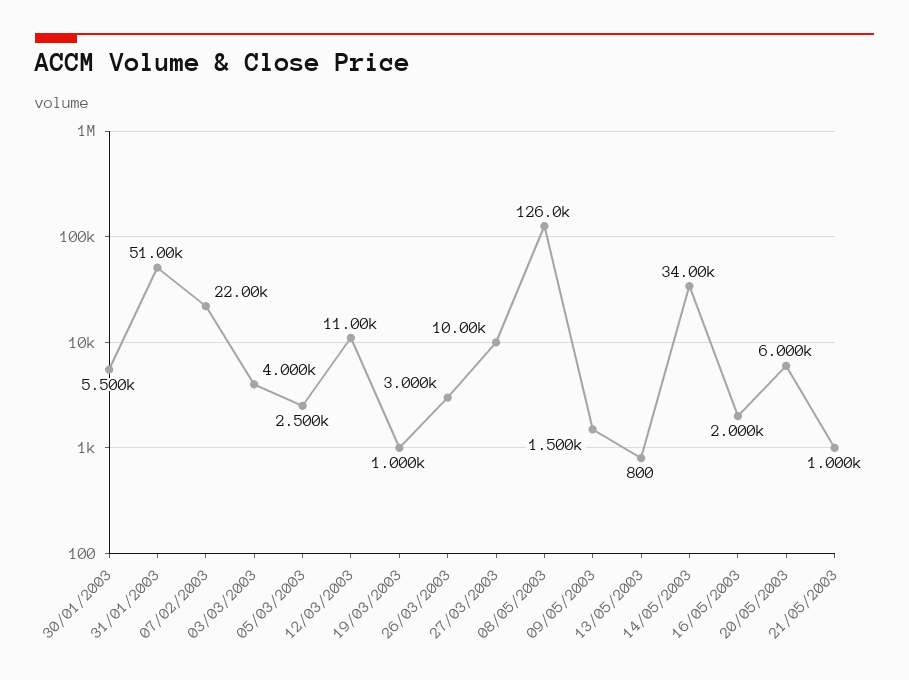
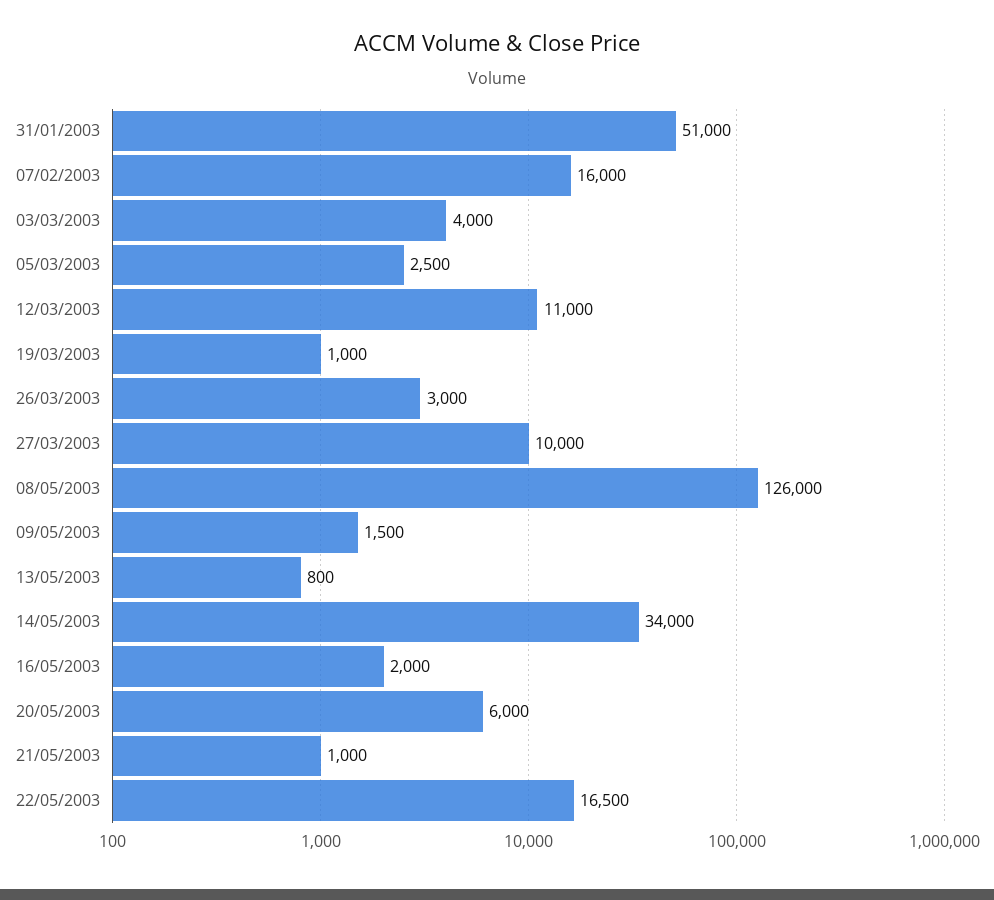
30/01/2003: 5500 -> none
07/02/2003: 22000 -> 16000
22/05/2003: none -> 16500

